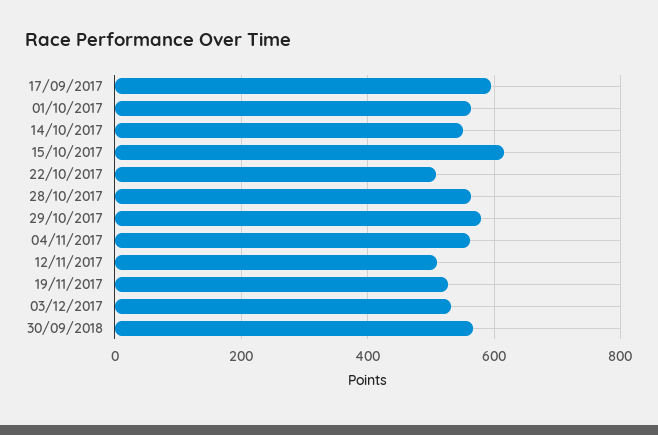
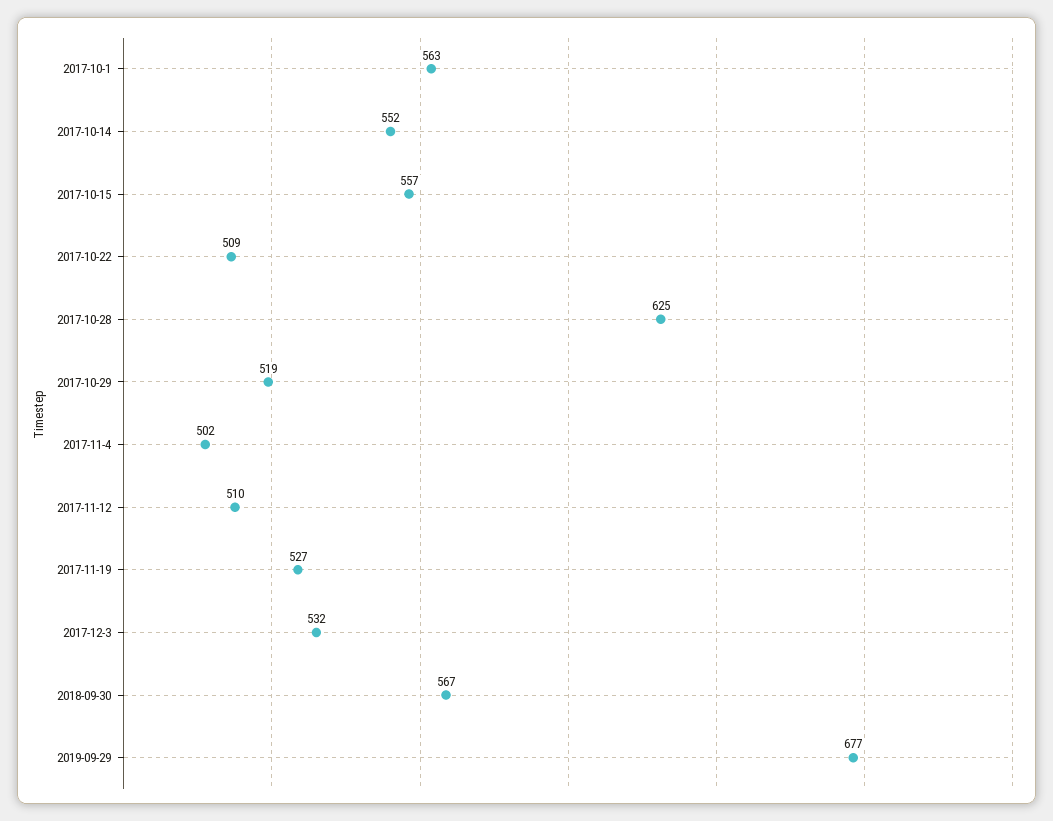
17/09/2017: 600 -> none
15/10/2017: 620 -> 557
28/10/2017: 560 -> 625
29/10/2017: 580 -> 519
04/11/2017: 560 -> 502
2019-09-29: none -> 677

